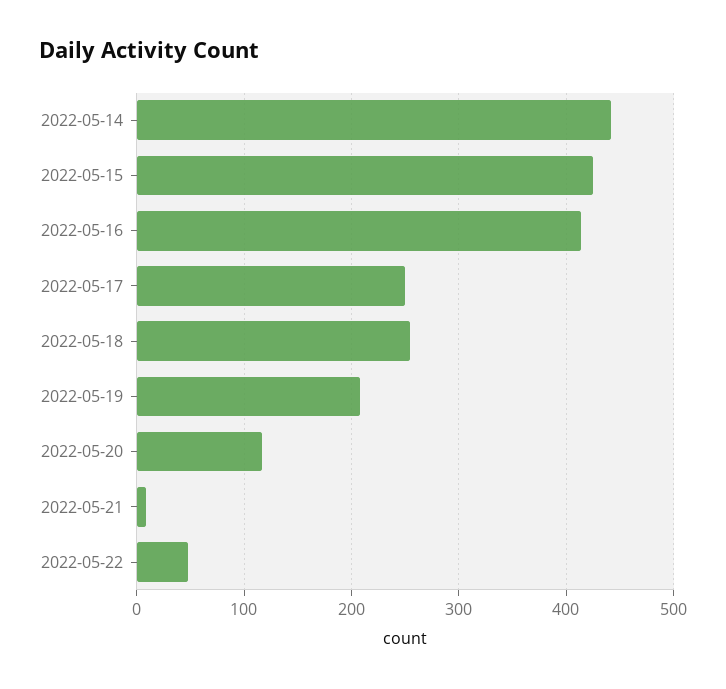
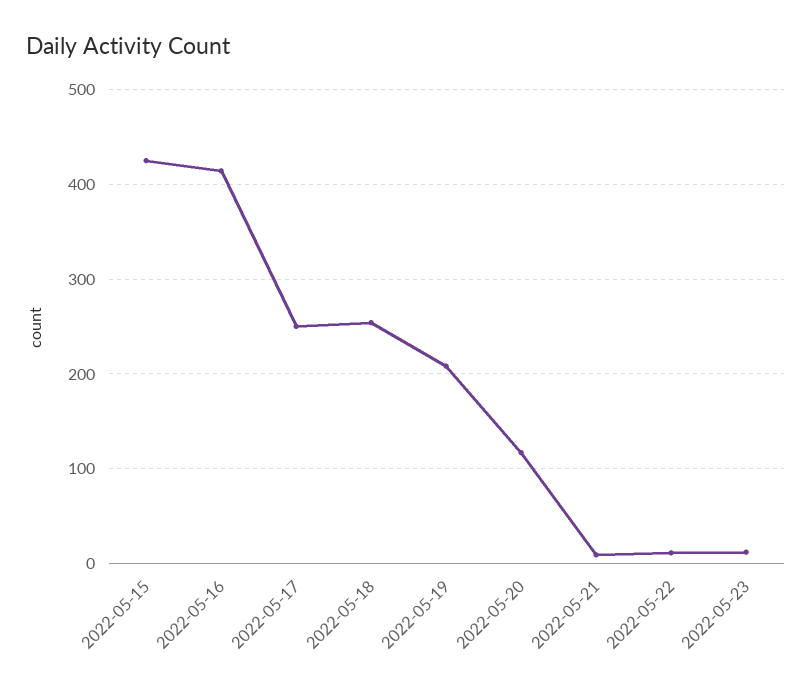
2022-05-14: 440 -> none
2022-05-22: 50 -> 10
2022-05-23: none -> 10

